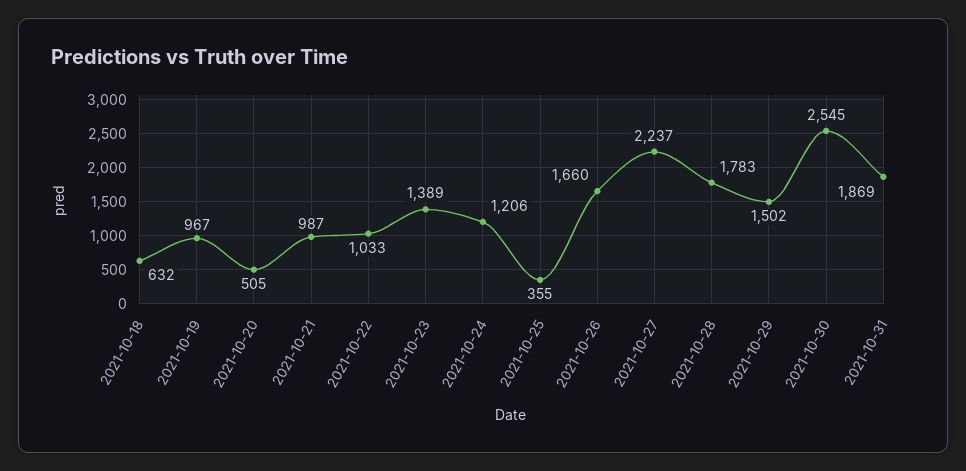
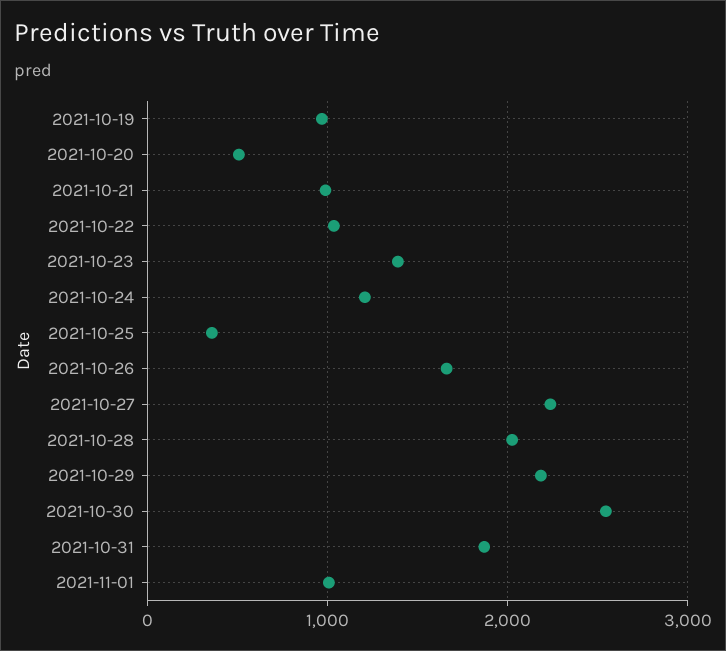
2021-10-18: 632 -> none
2021-10-28: 1783 -> 2000
2021-10-29: 1502 -> 2200
2021-11-01: none -> 1000

